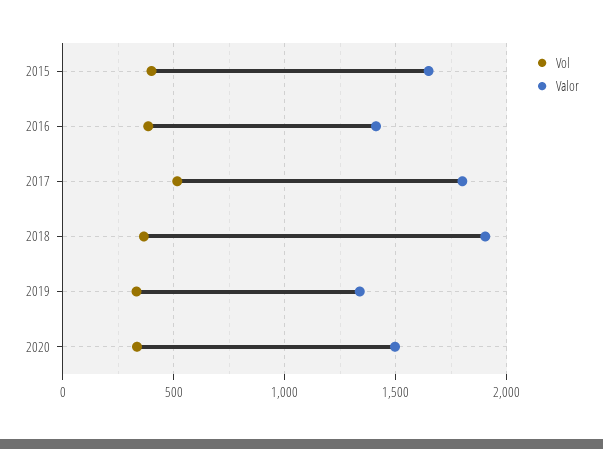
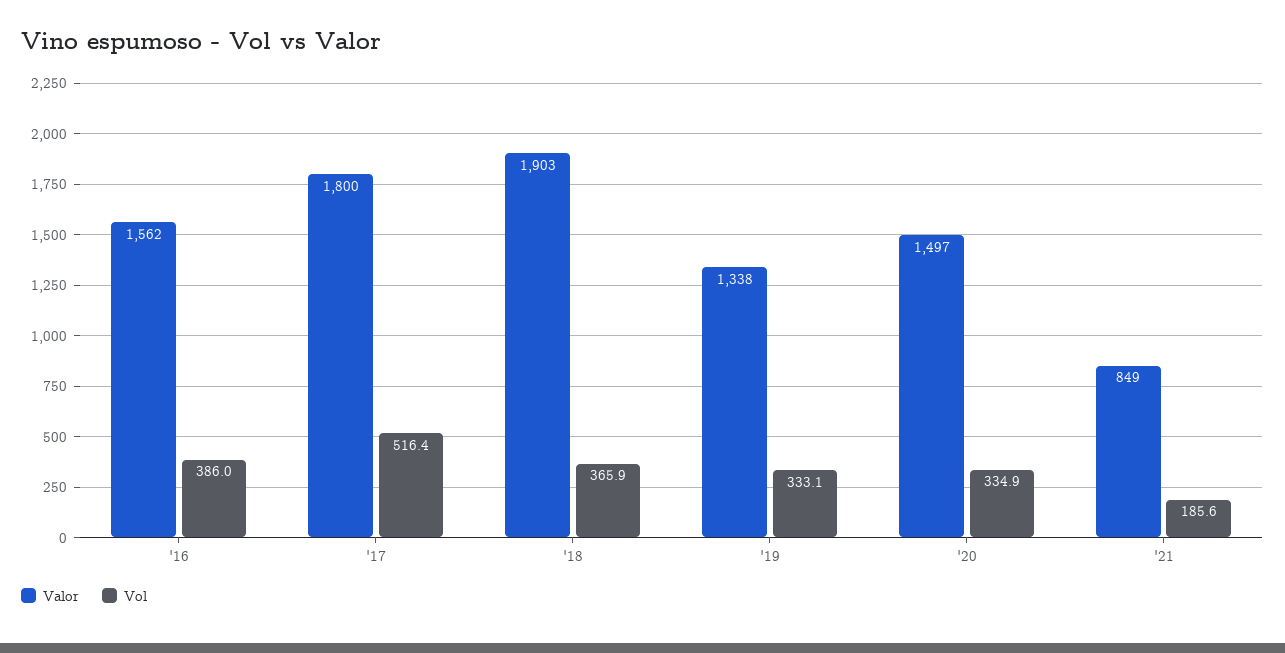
Vol, 2015: 400 -> none
Valor, 2015: 1650 -> none
Valor, 2016: 1400 -> 1562
Valor, '21: none -> 849
Vol, '21: none -> 185.6

